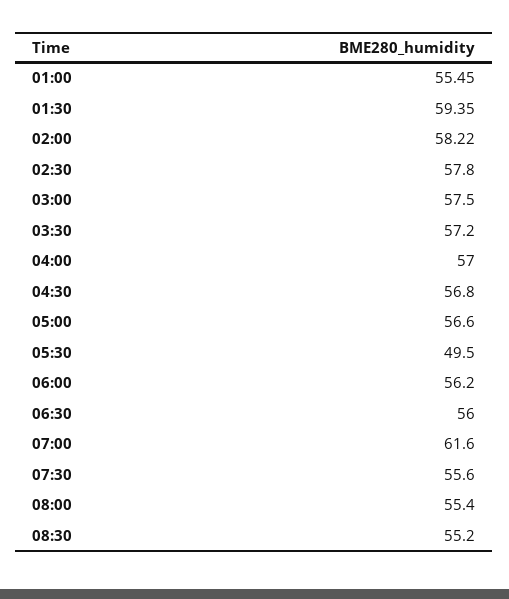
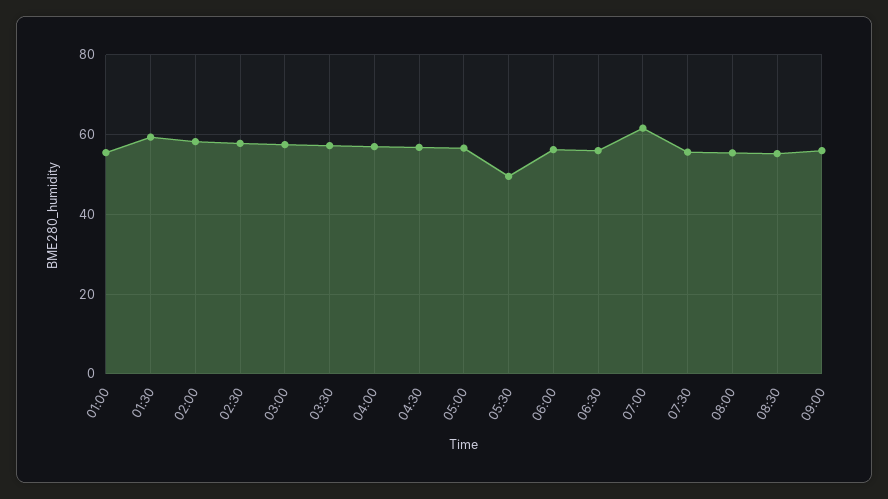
09:00: none -> 56

